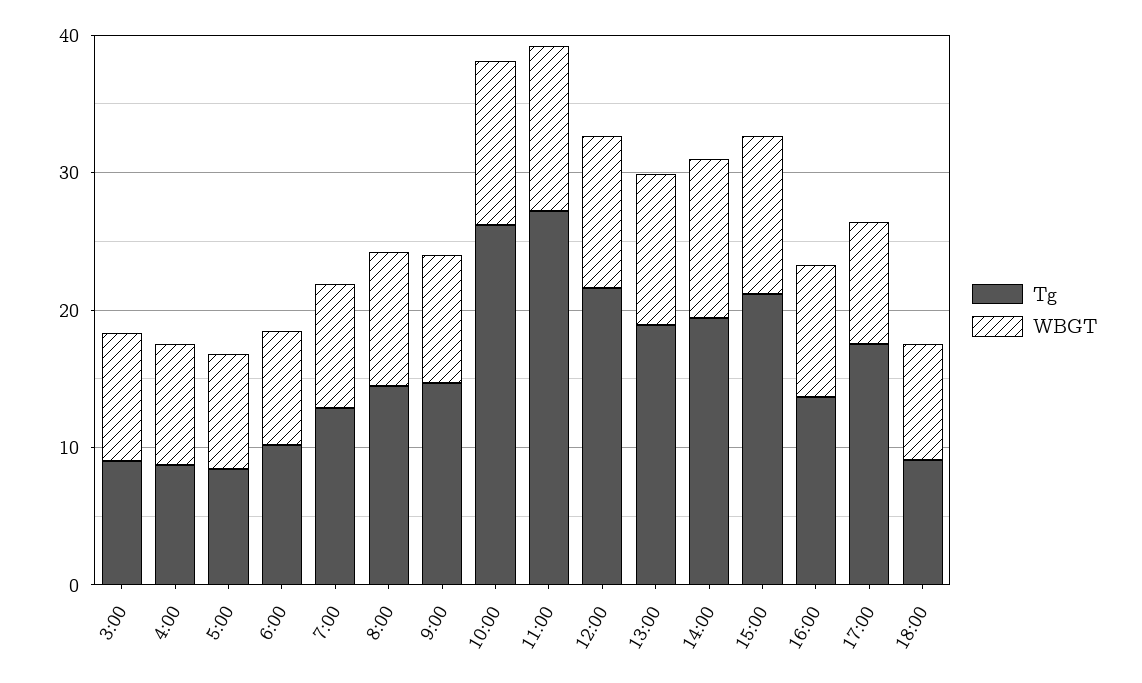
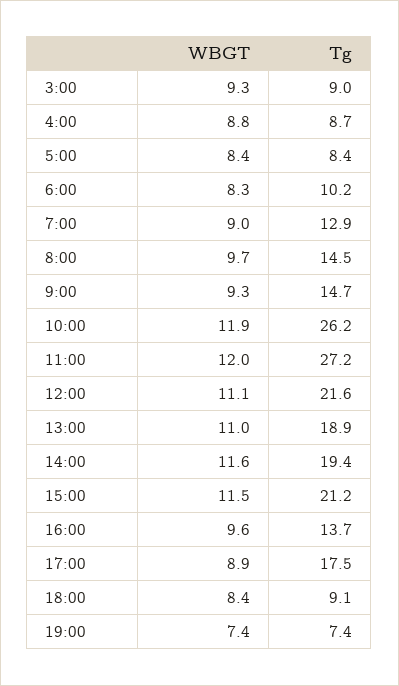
WBGT, 19:00: none -> 7.4
Tg, 19:00: none -> 7.4

